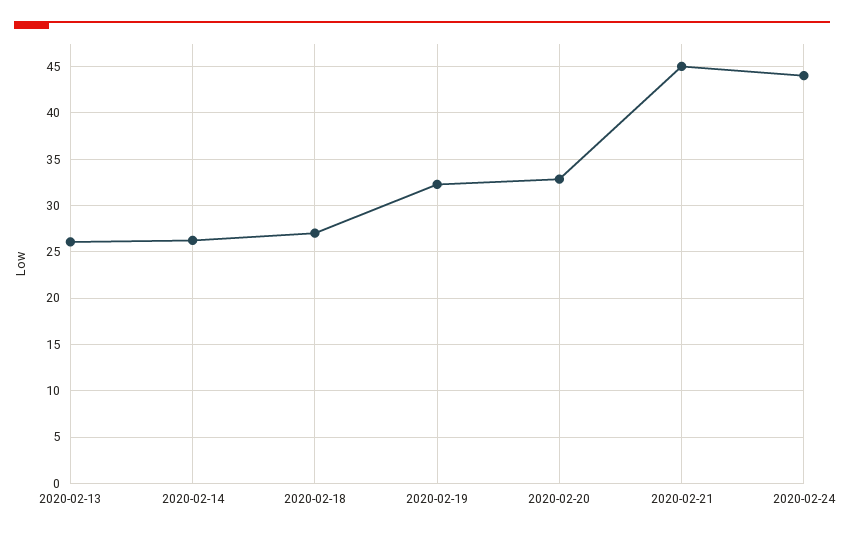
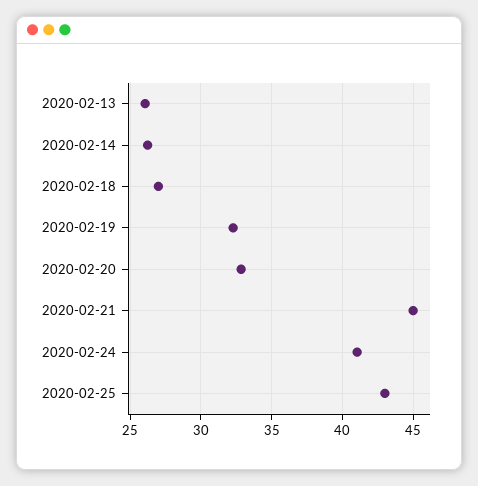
2020-02-24: 44 -> 41
2020-02-25: none -> 43

